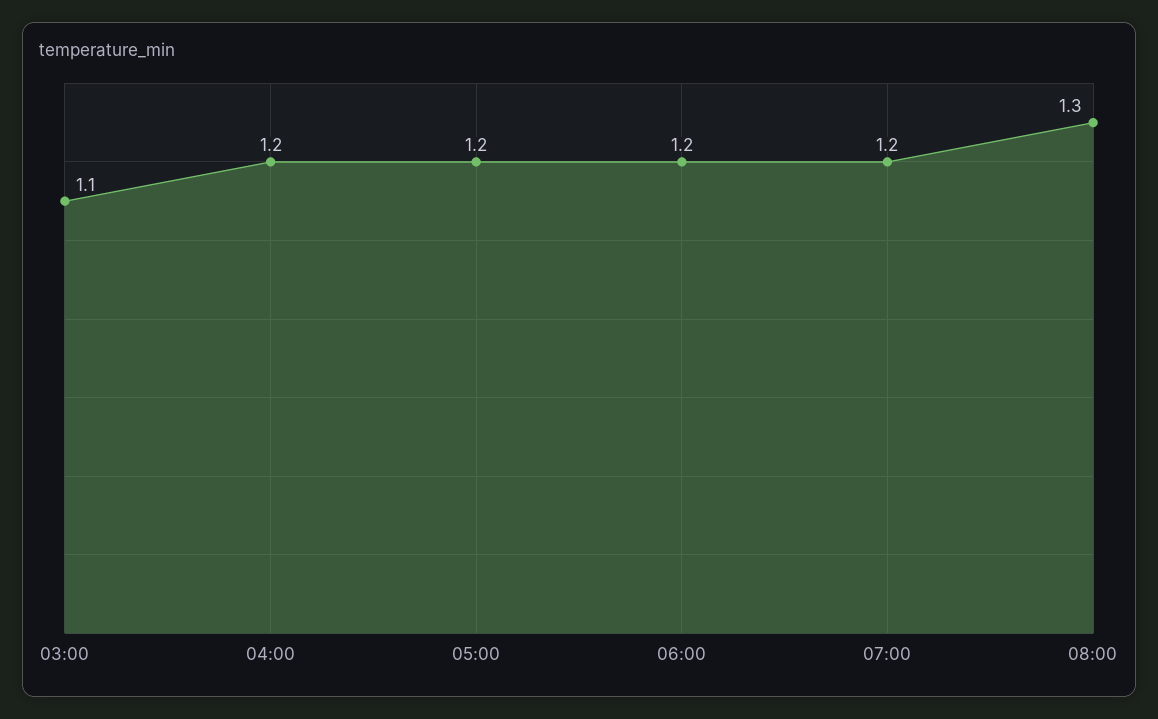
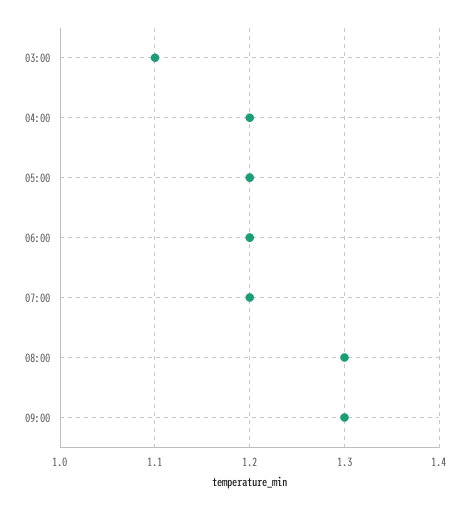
09:00: none -> 1.3

